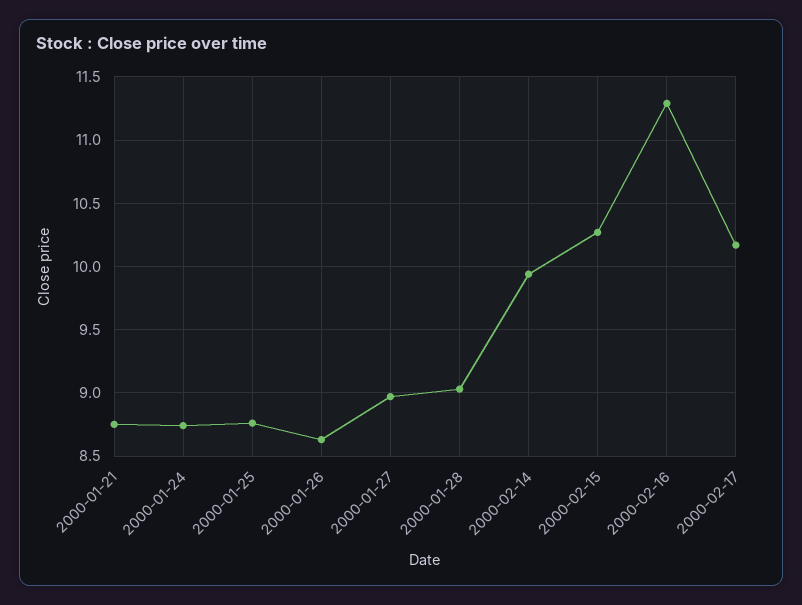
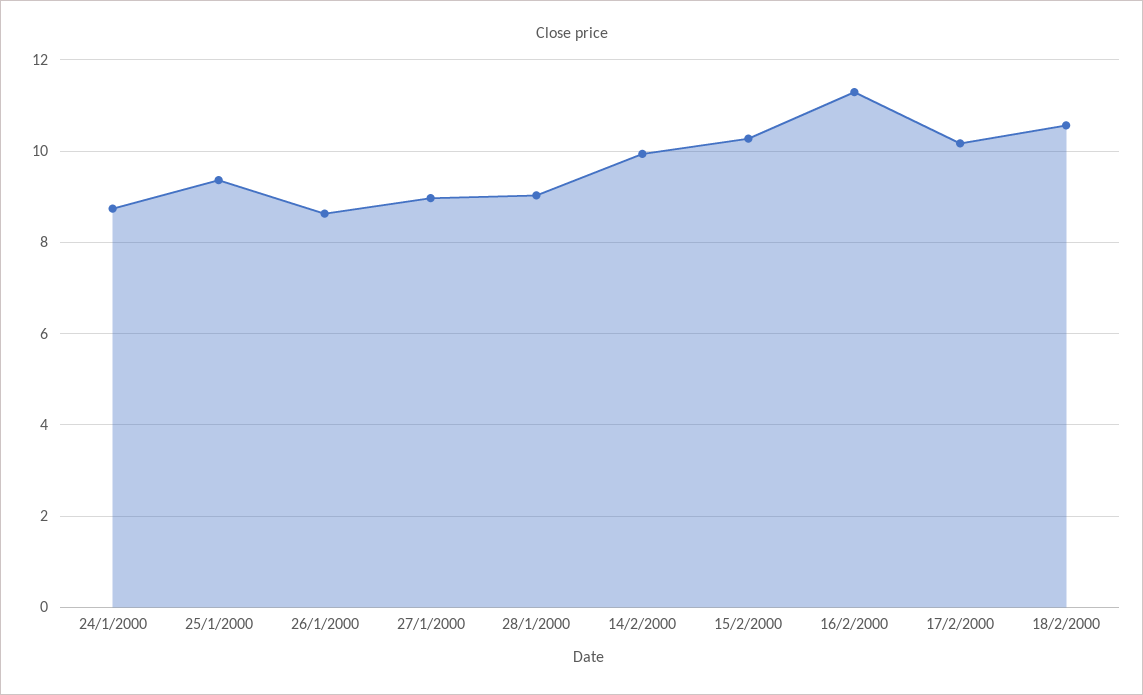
2000-01-21: 8.75 -> none
2000-01-25: 8.75 -> 9.4
18/2/2000: none -> 10.6

